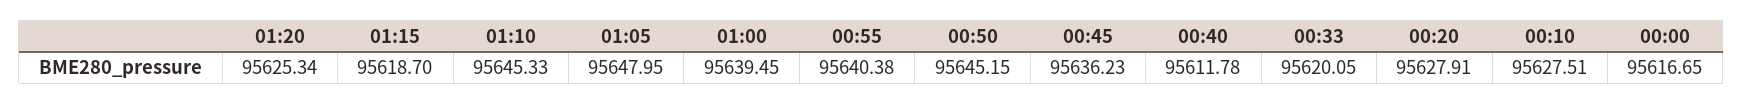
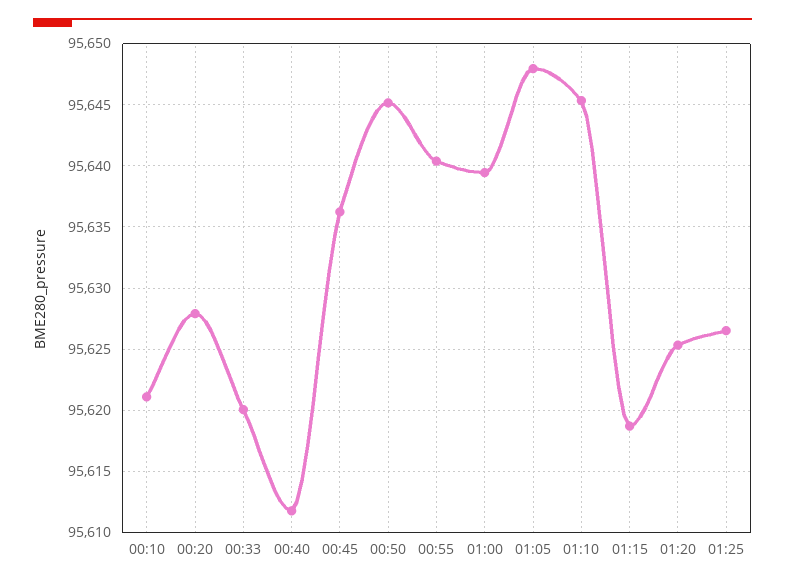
00:10: 95627.51 -> 95621
00:00: 95616.65 -> none
01:25: none -> 95626.5

